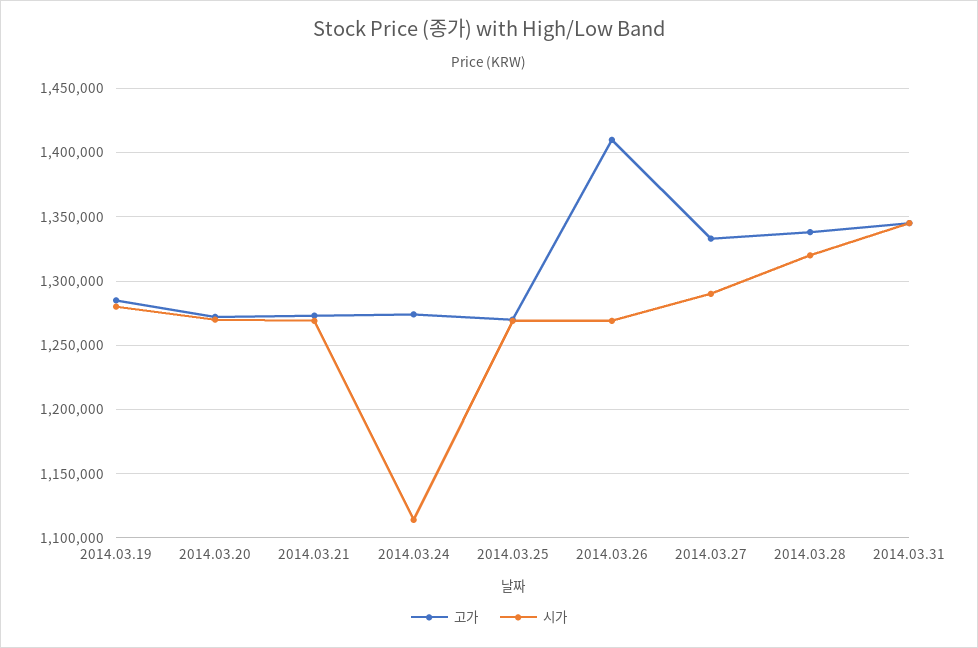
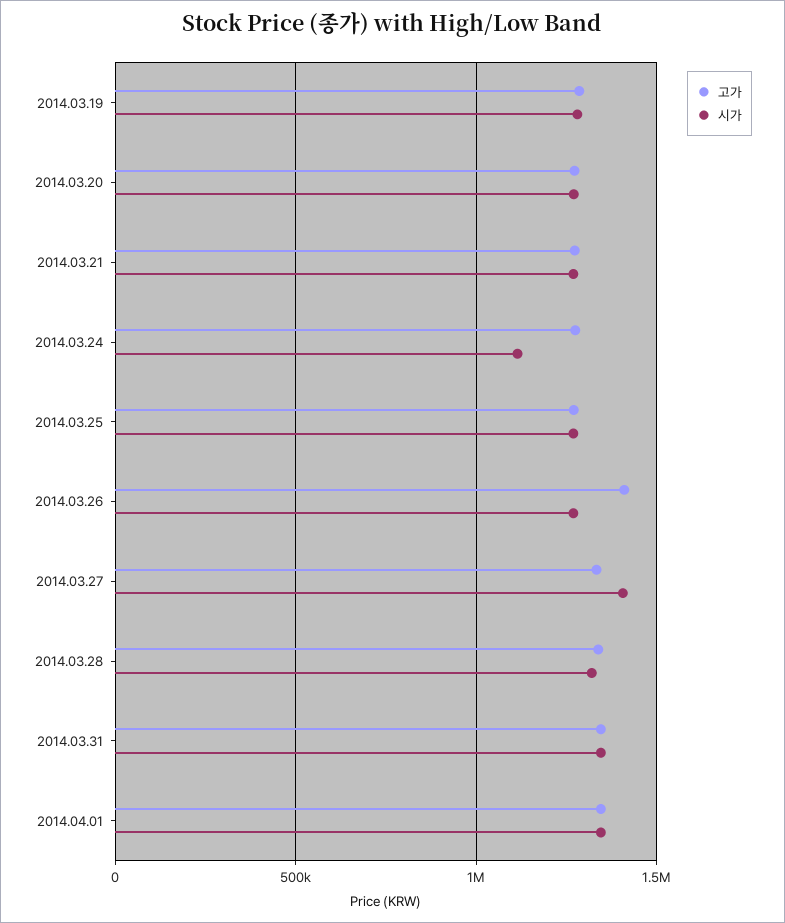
시가, 2014.03.27: 1290000 -> 1400000
고가, 2014.04.01: none -> 1350000
시가, 2014.04.01: none -> 1350000

